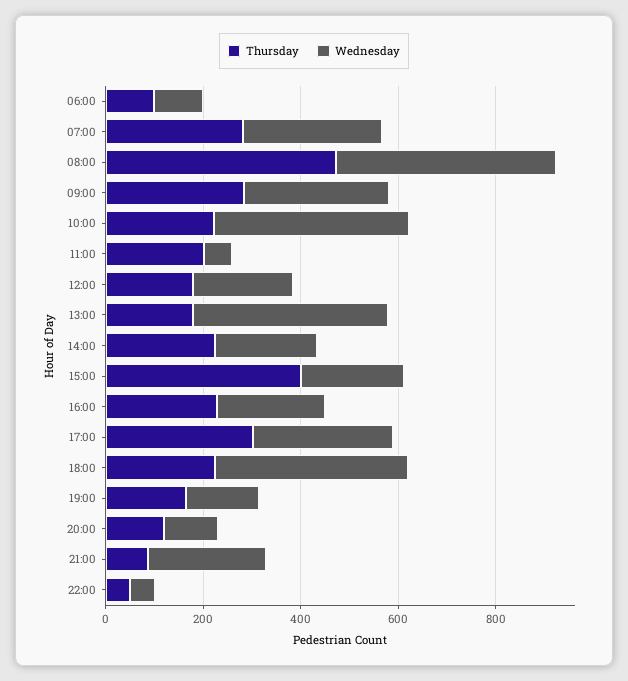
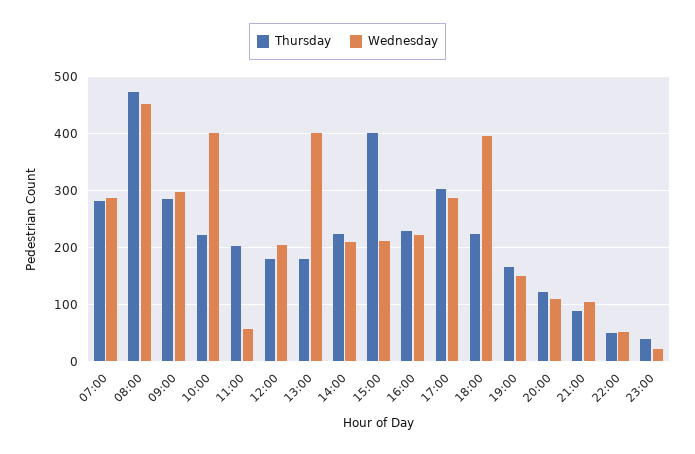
Thursday, 06:00: 100 -> none
Wednesday, 06:00: 100 -> none
Wednesday, 21:00: 250 -> 100
Thursday, 23:00: none -> 40
Wednesday, 23:00: none -> 20

